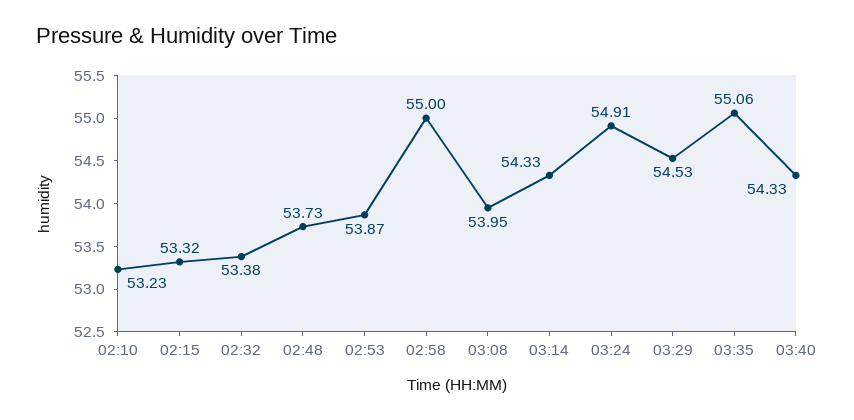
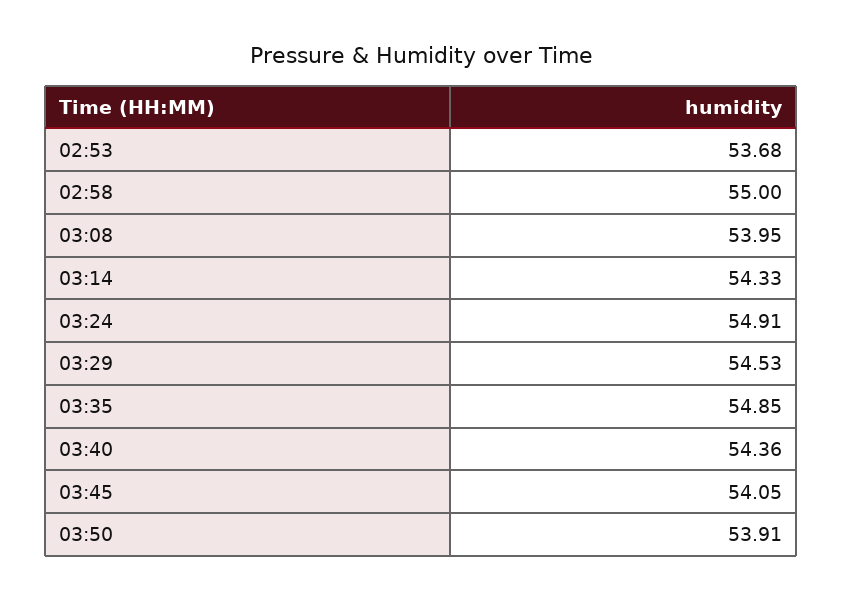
02:10: 53.23 -> none
02:15: 53.32 -> none
02:32: 53.38 -> none
02:48: 53.73 -> none
02:53: 53.87 -> 53.68
03:35: 55.06 -> 54.85
03:40: 54.33 -> 54.36
03:45: none -> 54.05
03:50: none -> 53.91

